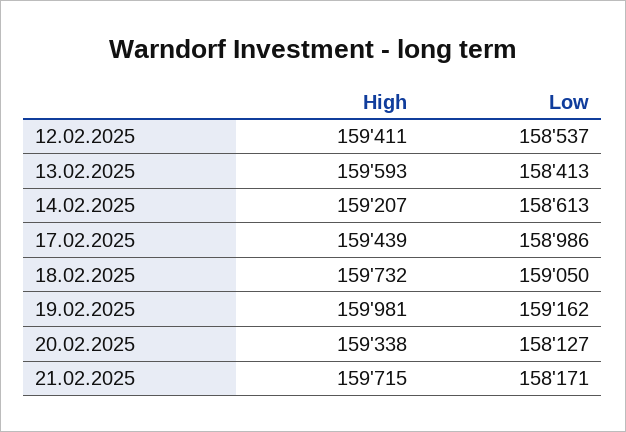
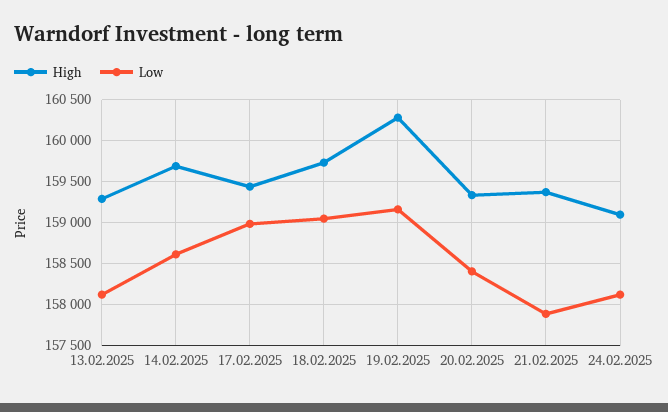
High, 12.02.2025: 159411 -> none
Low, 12.02.2025: 158537 -> none
High, 13.02.2025: 159593 -> 159300
Low, 13.02.2025: 158413 -> 158100
High, 14.02.2025: 159207 -> 159700
High, 19.02.2025: 159981 -> 160300
Low, 20.02.2025: 158127 -> 158400
High, 21.02.2025: 159715 -> 159400
Low, 21.02.2025: 158171 -> 157900
High, 24.02.2025: none -> 159100
Low, 24.02.2025: none -> 158100

